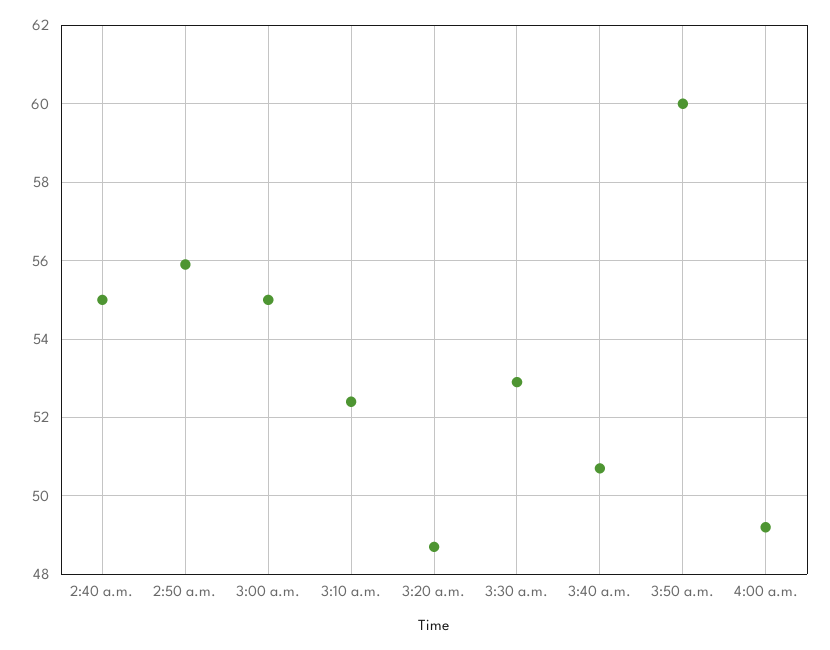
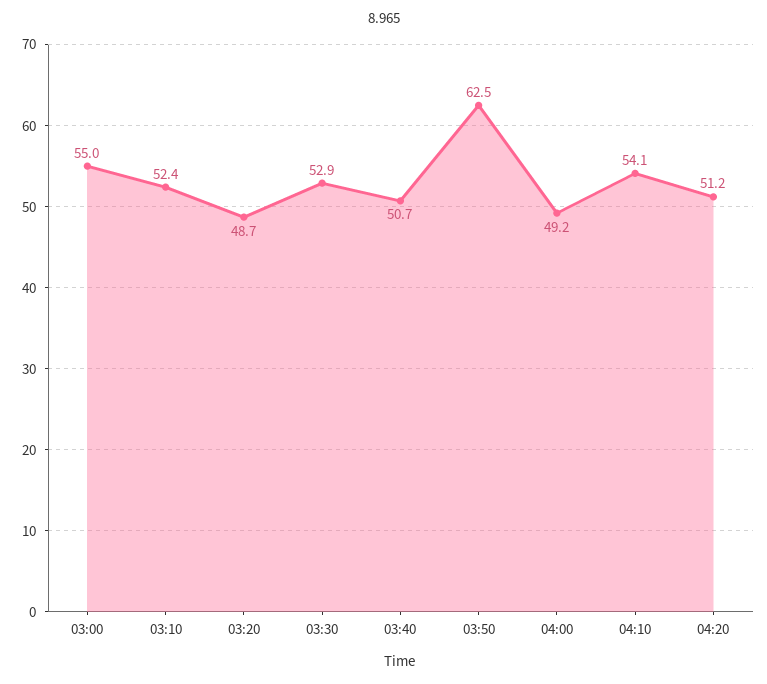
2:40 a.m.: 55 -> none
2:50 a.m.: 56 -> none
3:50 a.m.: 60 -> 62.5
04:10: none -> 54.1
04:20: none -> 51.2

